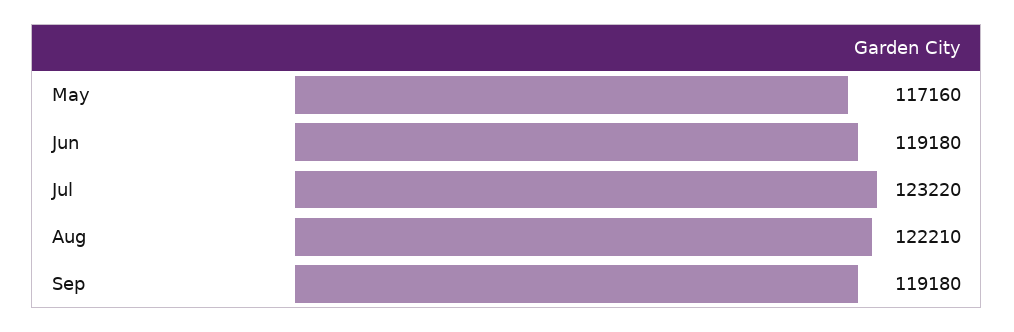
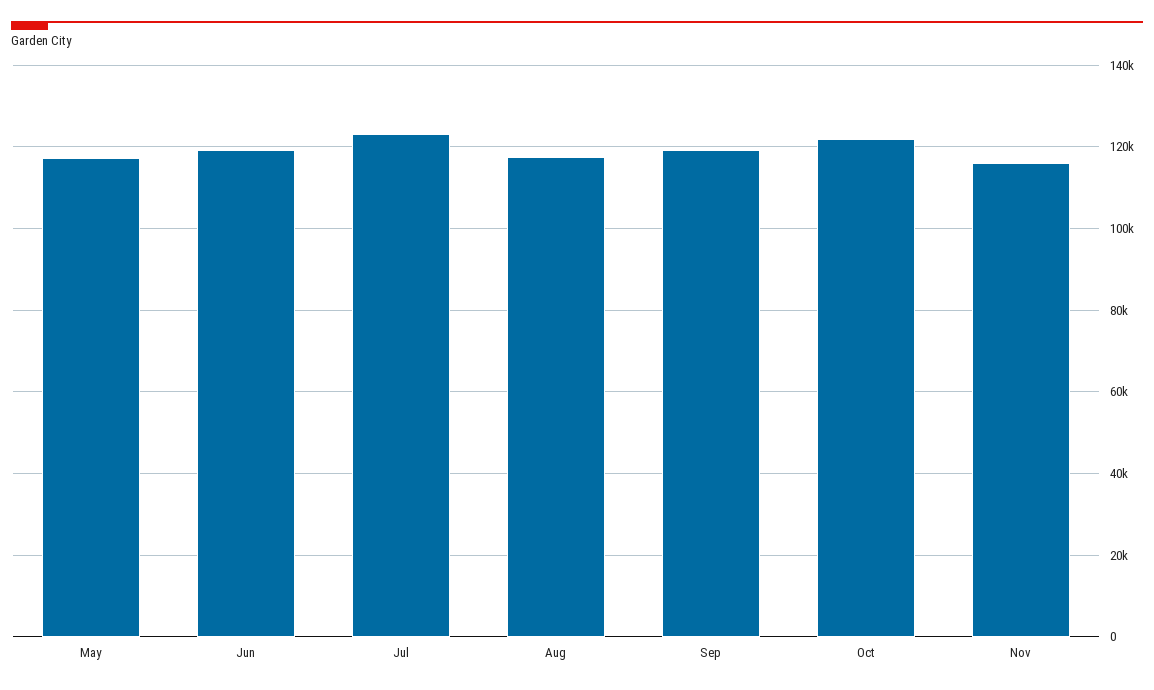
Aug: 122210 -> 118000
Oct: none -> 122000
Nov: none -> 116000

